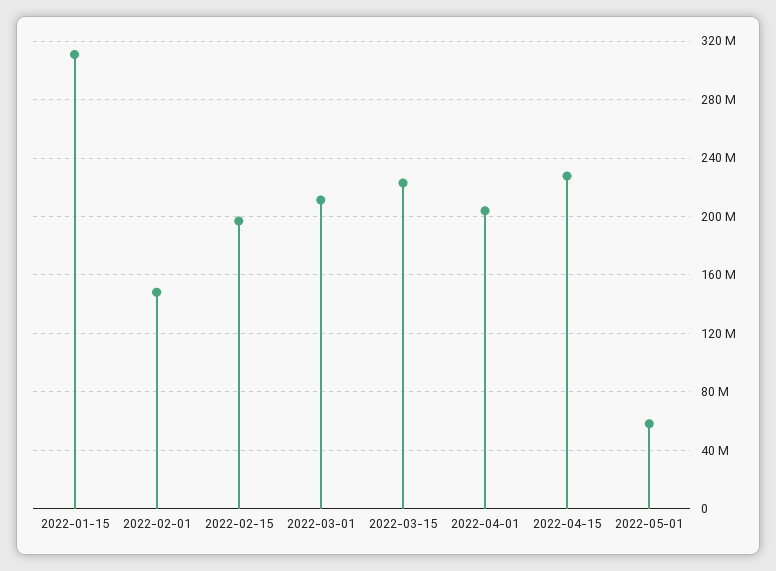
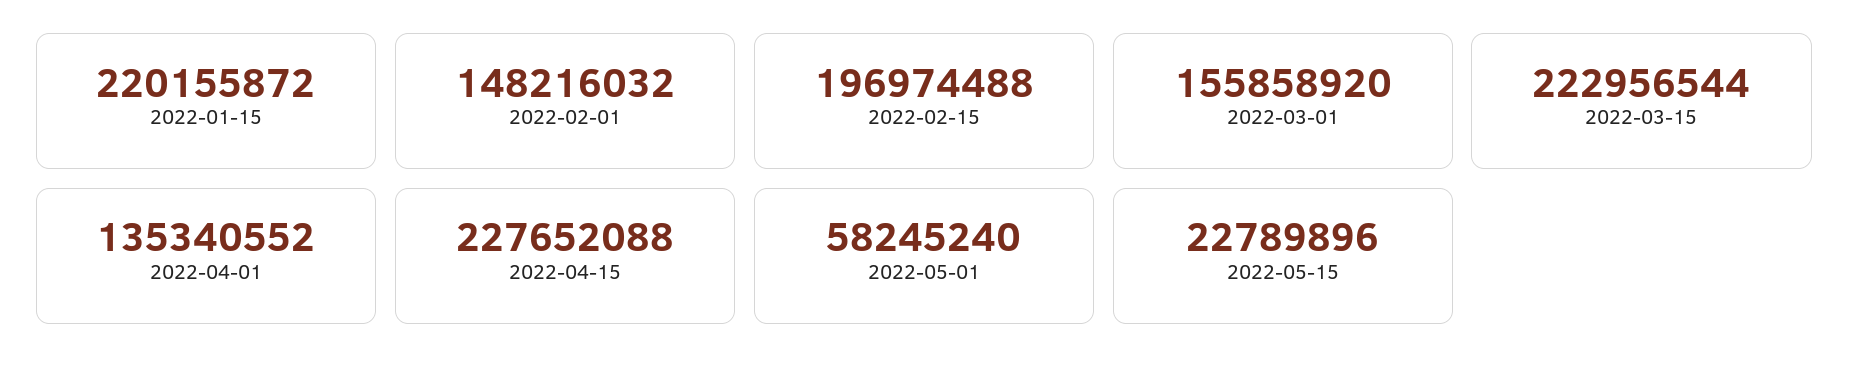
2022-01-15: 310000000 -> 220155872
2022-03-01: 210000000 -> 155858920
2022-04-01: 205000000 -> 135340552
2022-05-15: none -> 22789896

